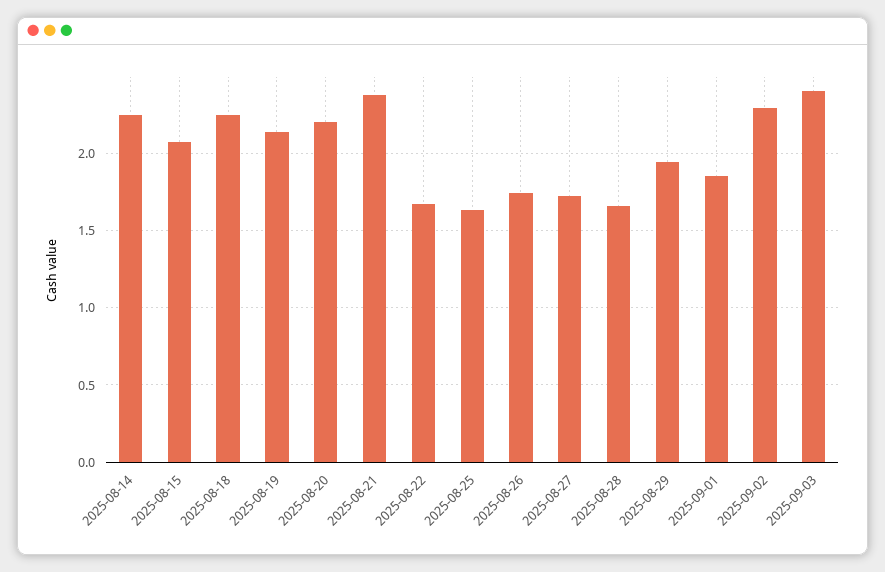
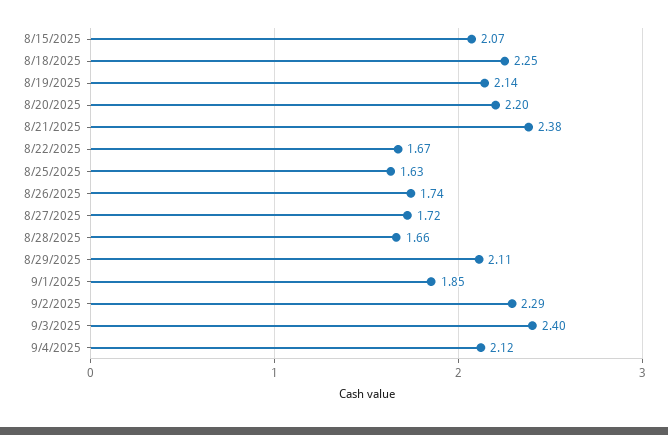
2025-08-14: 2.25 -> none
2025-08-29: 1.95 -> 2.11
9/4/2025: none -> 2.12

